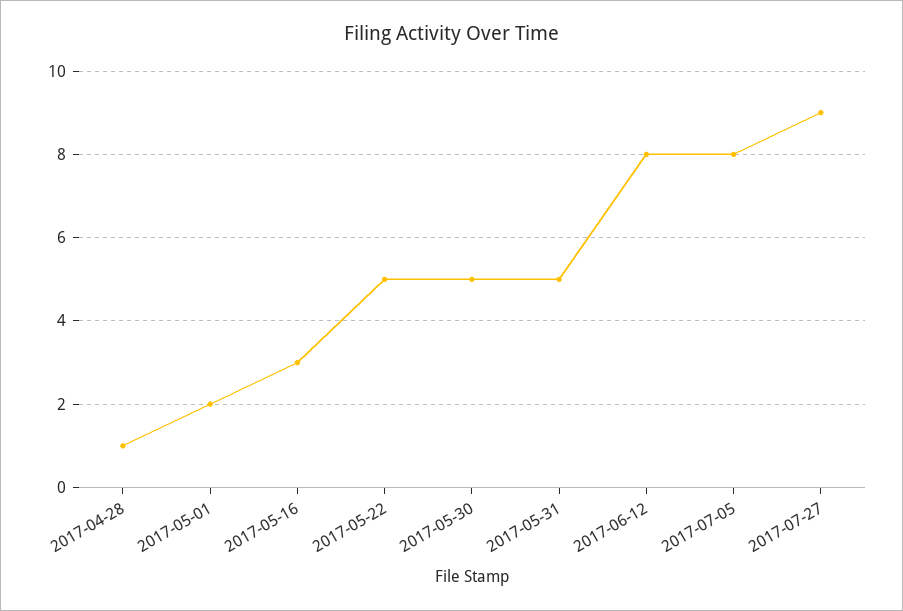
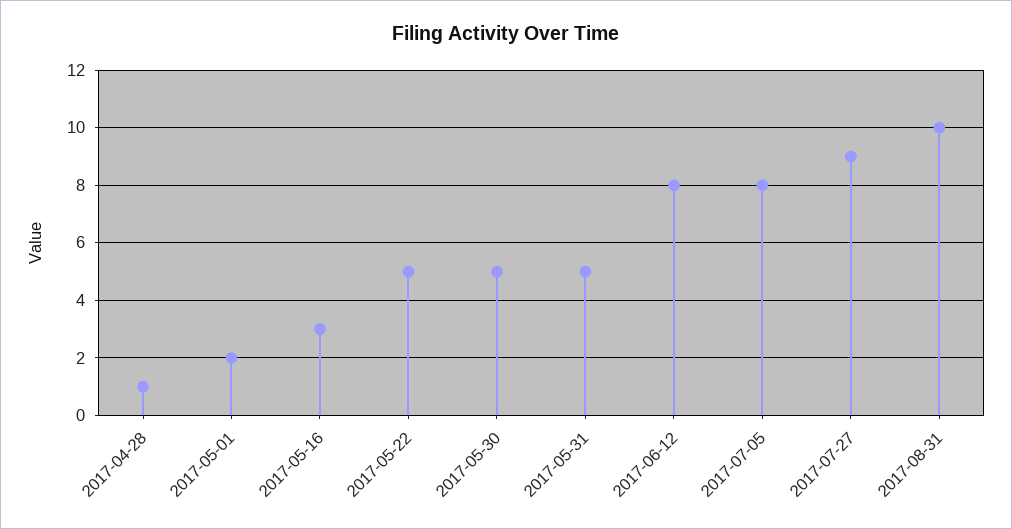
2017-08-31: none -> 10

